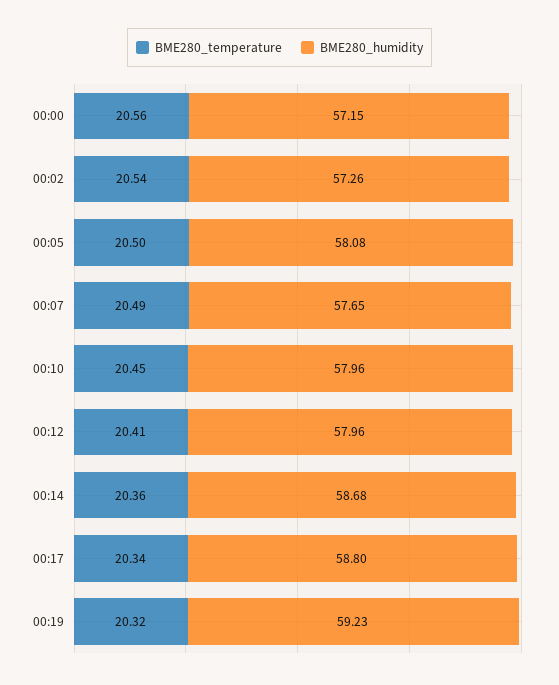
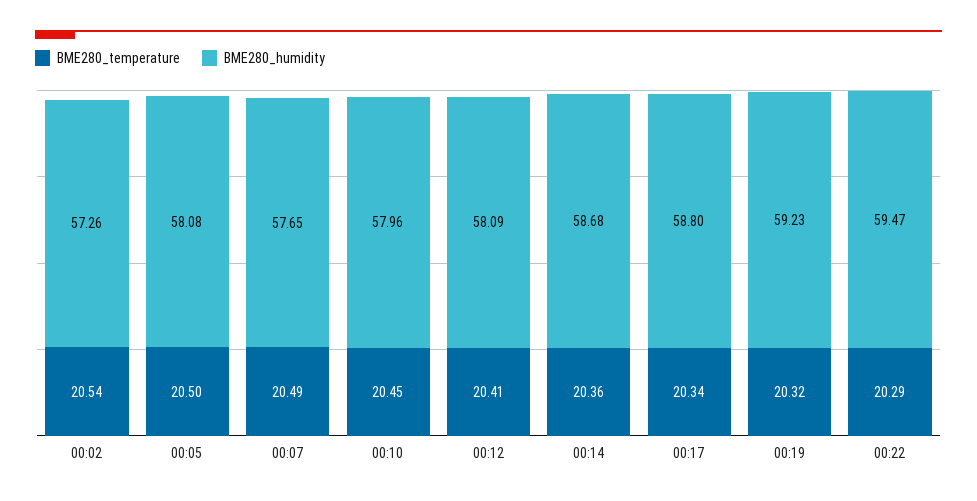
BME280_temperature, 00:00: 20.56 -> none
BME280_humidity, 00:00: 57.15 -> none
BME280_humidity, 00:12: 57.96 -> 58.09
BME280_temperature, 00:22: none -> 20.29
BME280_humidity, 00:22: none -> 59.47

